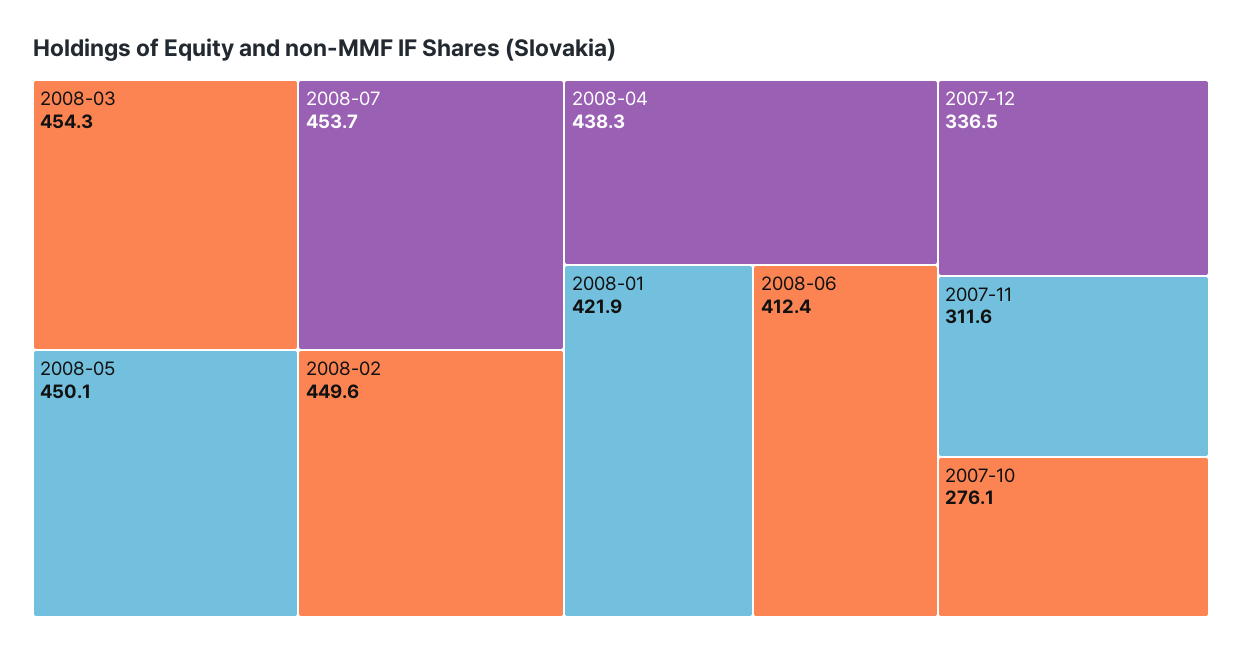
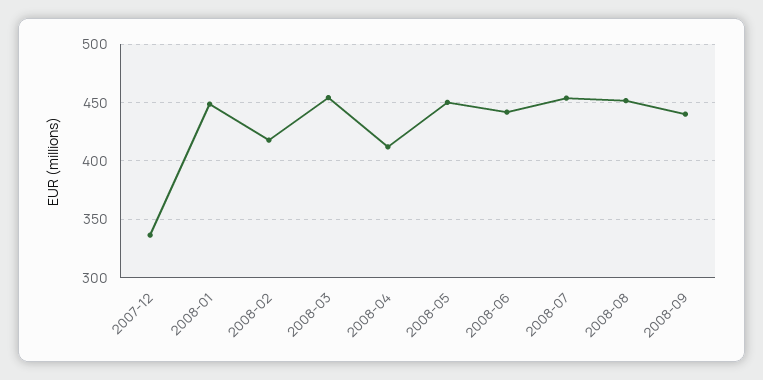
2008-02: 449.6 -> 420
2008-04: 438.3 -> 410
2008-01: 421.9 -> 450
2008-06: 412.4 -> 440
2007-11: 311.6 -> none
2007-10: 276.1 -> none
2008-08: none -> 450
2008-09: none -> 440

